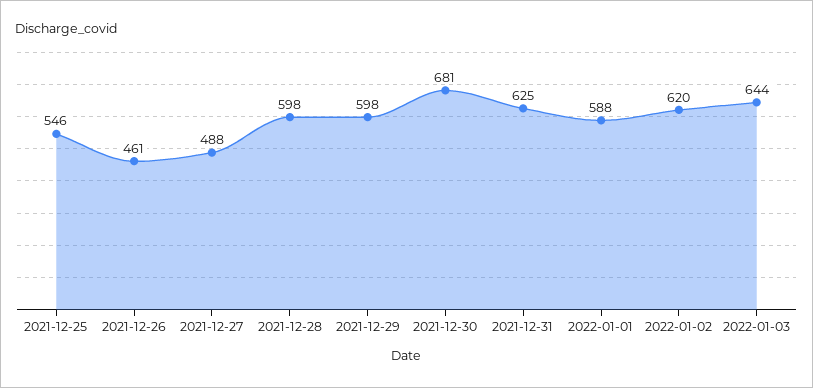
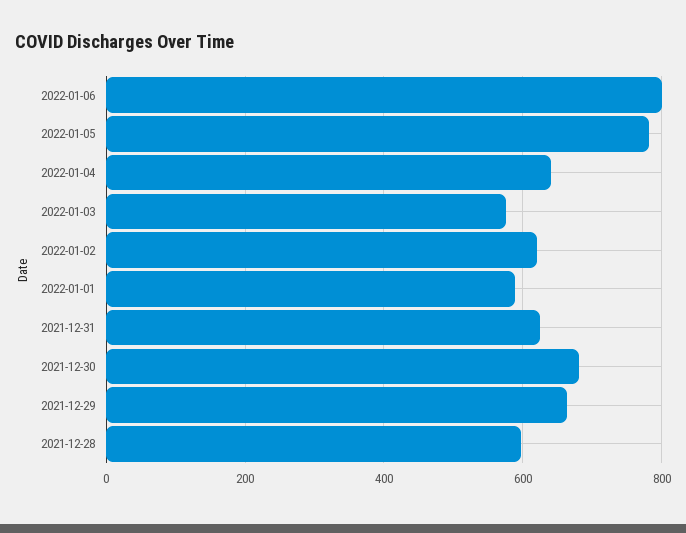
2021-12-25: 546 -> none
2021-12-26: 461 -> none
2021-12-27: 488 -> none
2021-12-29: 598 -> 660
2022-01-03: 644 -> 580
2022-01-06: none -> 800
2022-01-05: none -> 780
2022-01-04: none -> 640

